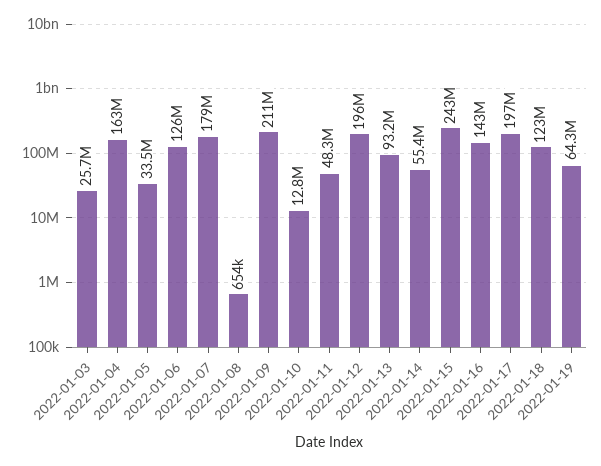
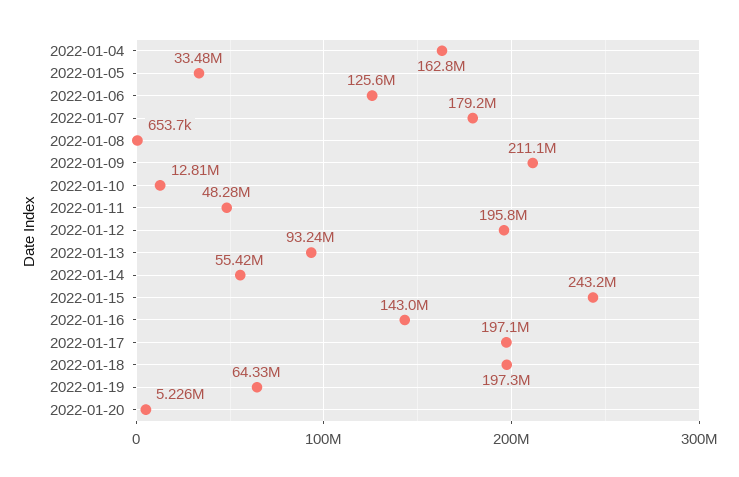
2022-01-03: 25700000 -> none
2022-01-18: 123000000 -> 197300000
2022-01-20: none -> 5226000

